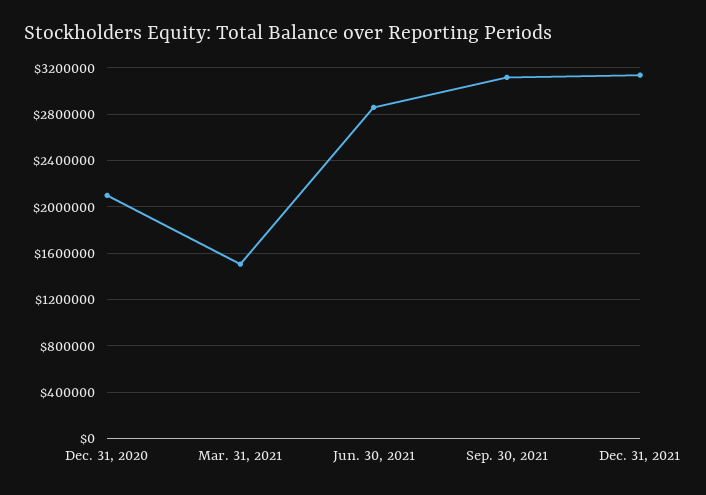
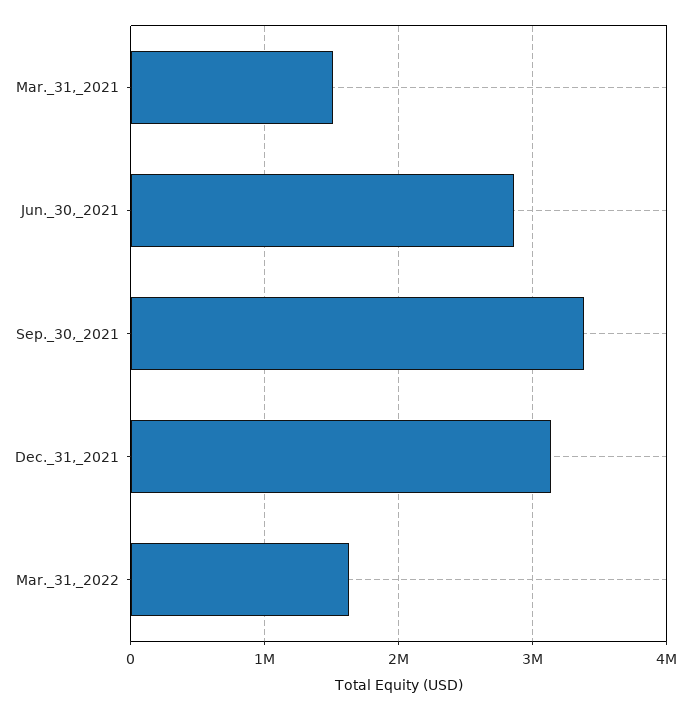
Dec. 31, 2020: 2100000 -> none
Sep. 30, 2021: 3100000 -> 3400000
Mar._31,_2022: none -> 1600000

